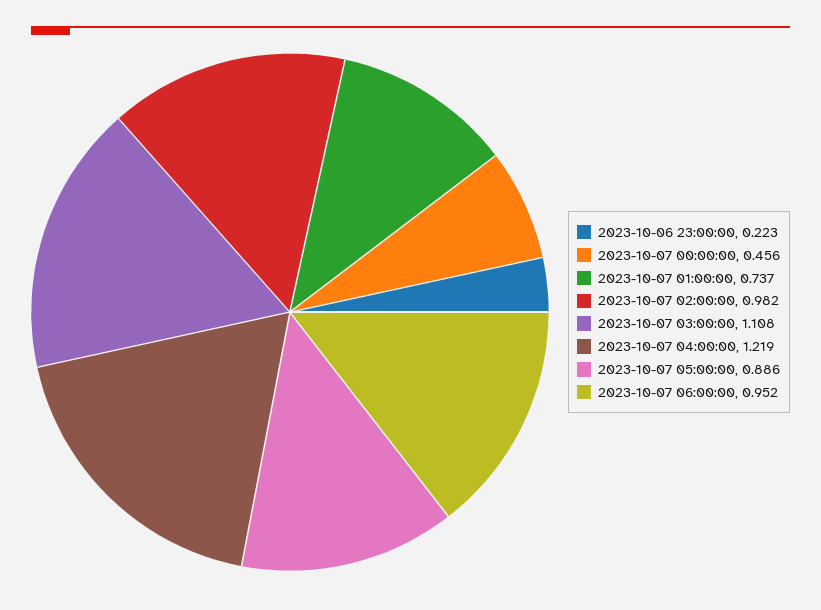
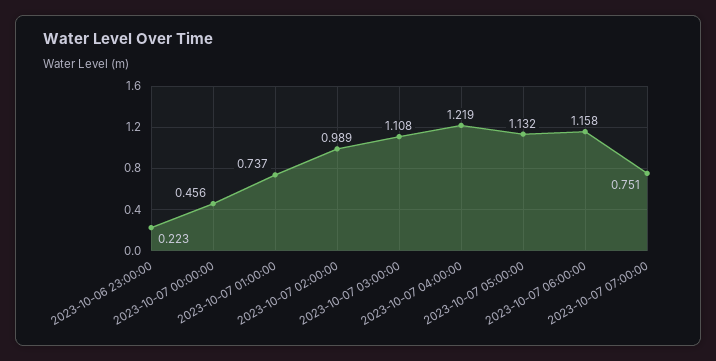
2023-10-07 02:00:00: 0.982 -> 0.989
2023-10-07 05:00:00: 0.886 -> 1.132
2023-10-07 06:00:00: 0.952 -> 1.158
2023-10-07 07:00:00: none -> 0.751

